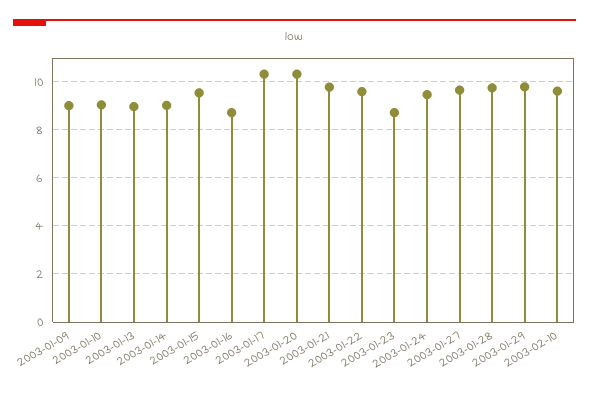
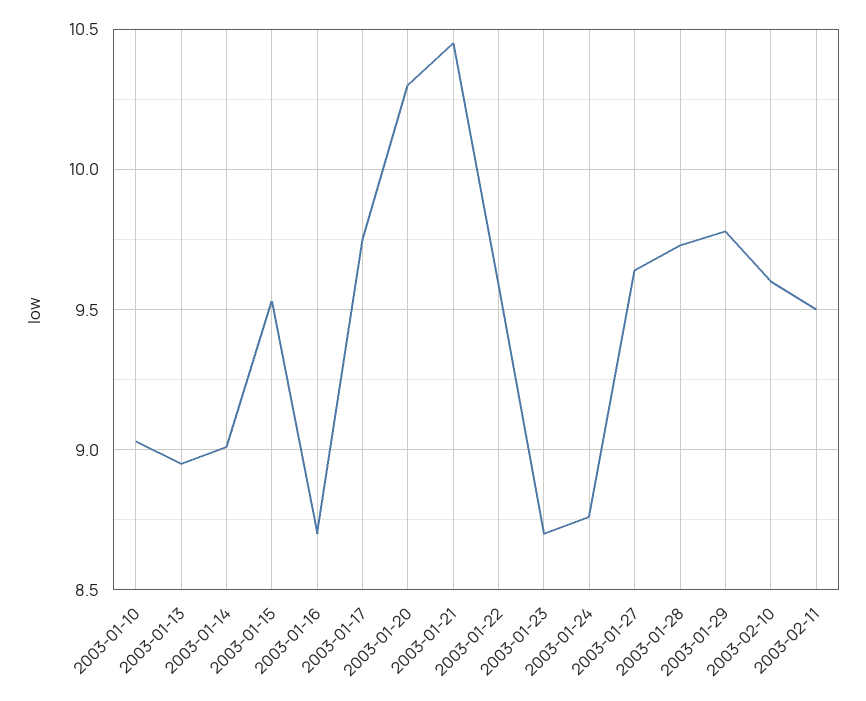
2003-01-09: 9 -> none
2003-01-17: 10.25 -> 9.75
2003-01-21: 9.75 -> 10.45
2003-01-24: 9.5 -> 8.75
2003-02-11: none -> 9.5

